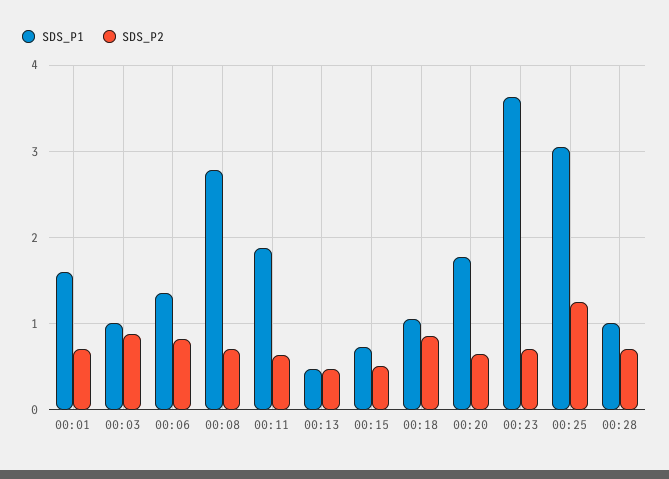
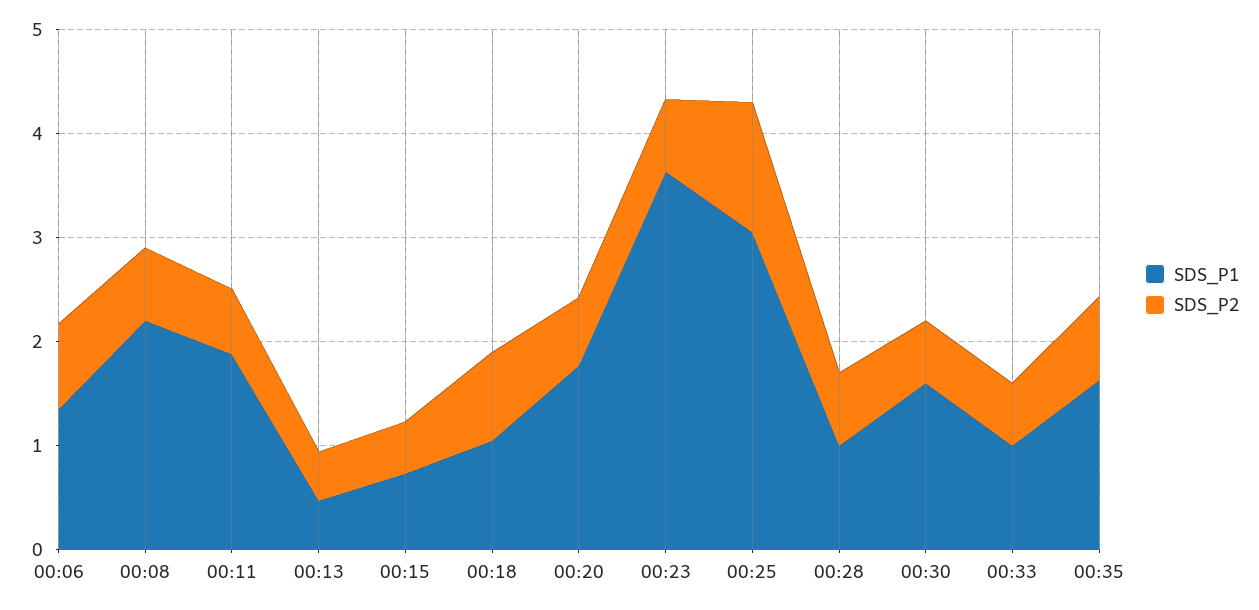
SDS_P1, 00:01: 1.6 -> none
SDS_P2, 00:01: 0.7 -> none
SDS_P1, 00:03: 1 -> none
SDS_P2, 00:03: 0.9 -> none
SDS_P1, 00:08: 2.8 -> 2.2
SDS_P1, 00:30: none -> 1.6
SDS_P2, 00:30: none -> 0.6
SDS_P1, 00:33: none -> 1
SDS_P2, 00:33: none -> 0.6
SDS_P1, 00:35: none -> 1.6
SDS_P2, 00:35: none -> 0.8

